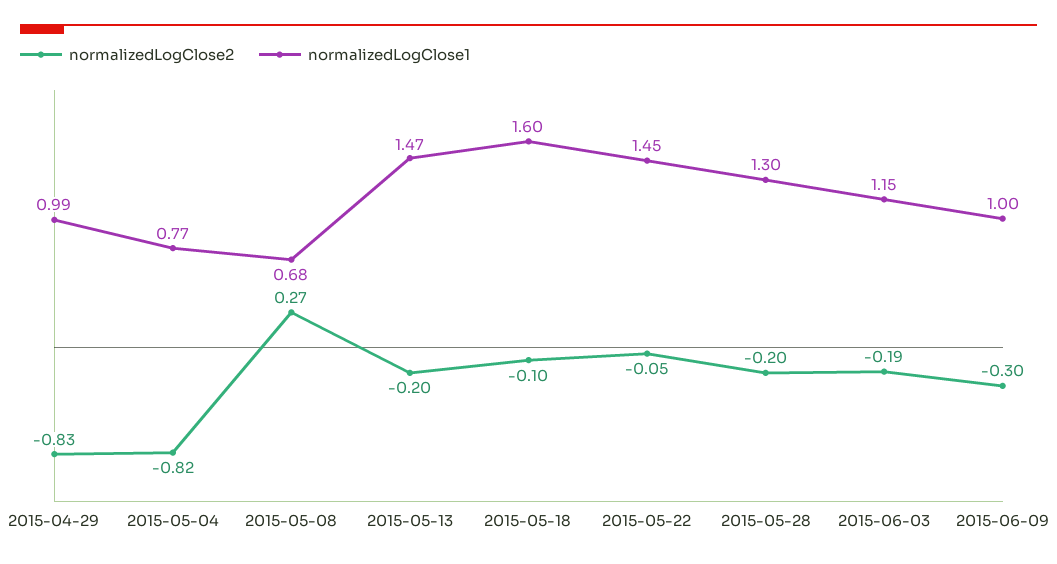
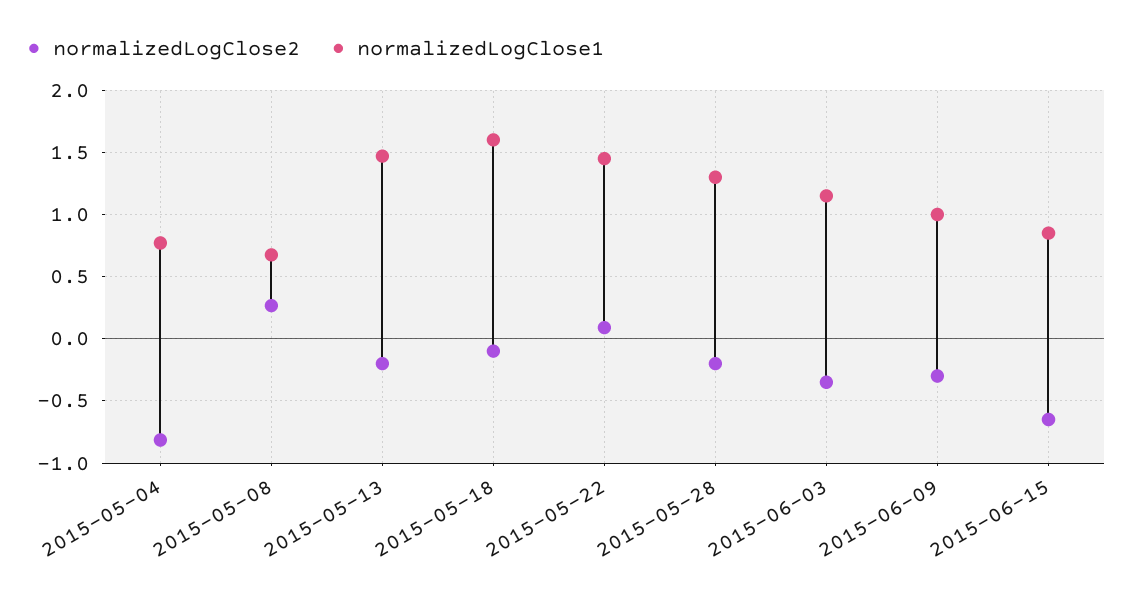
normalizedLogClose2, 2015-04-29: -0.83 -> none
normalizedLogClose1, 2015-04-29: 0.99 -> none
normalizedLogClose2, 2015-05-22: -0.05 -> 0.1
normalizedLogClose2, 2015-06-03: -0.19 -> -0.35
normalizedLogClose2, 2015-06-15: none -> -0.65
normalizedLogClose1, 2015-06-15: none -> 0.85

